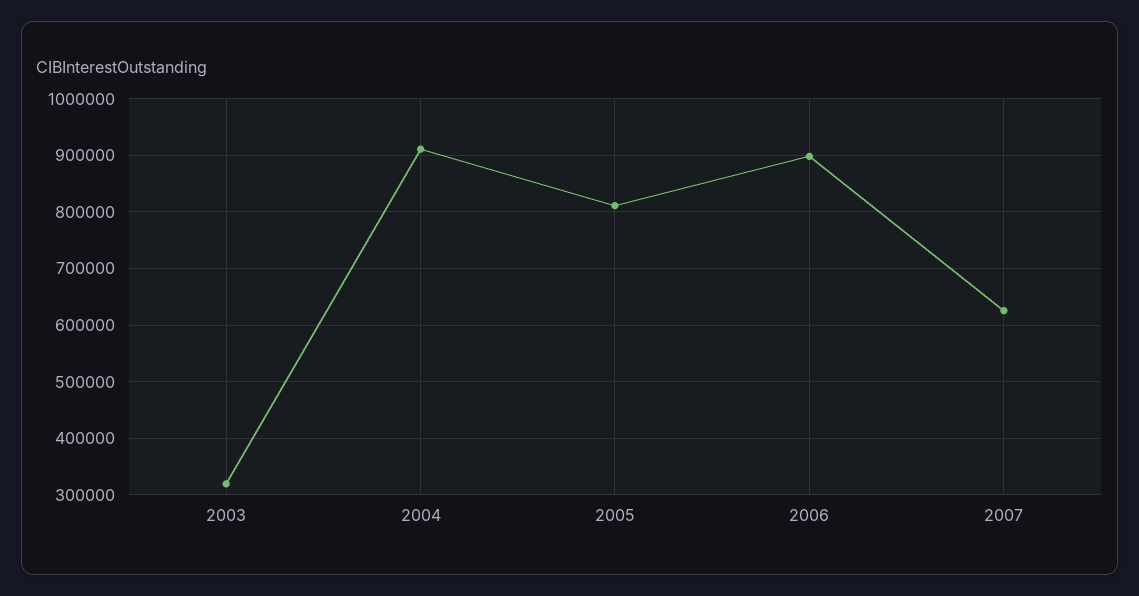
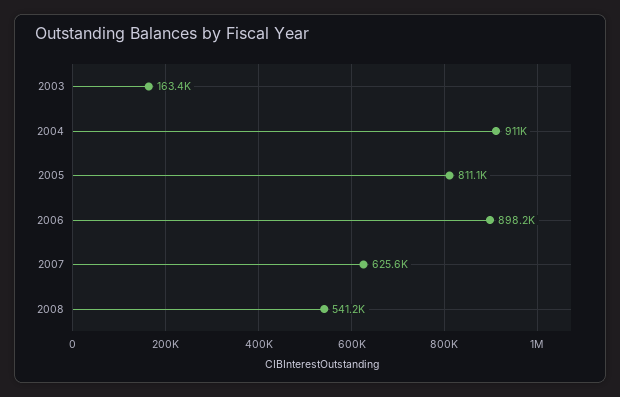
2003: 320000 -> 163400
2008: none -> 541200

